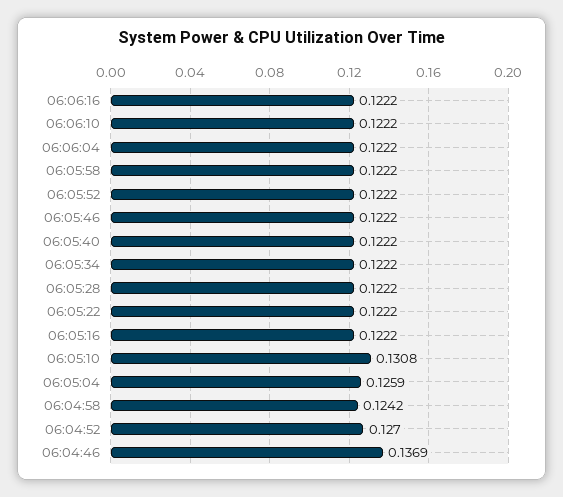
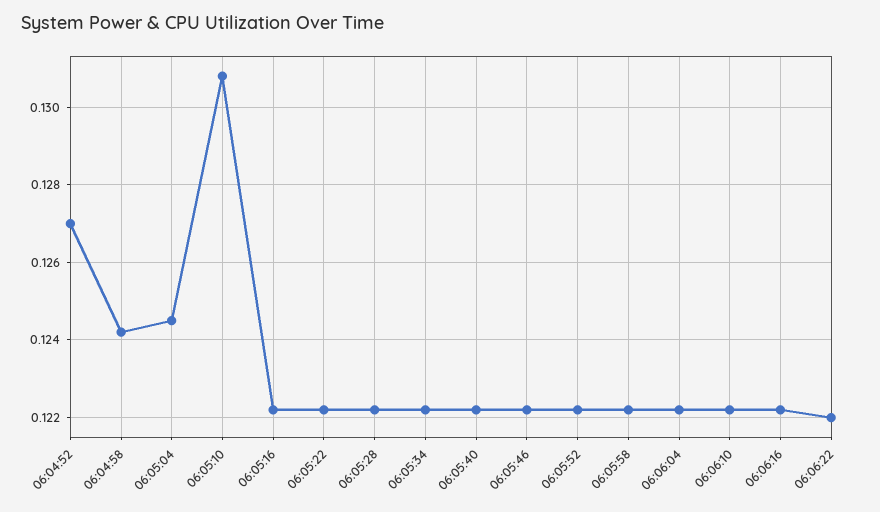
06:05:04: 0.1259 -> 0.1245
06:04:46: 0.1369 -> none
06:06:22: none -> 0.122

